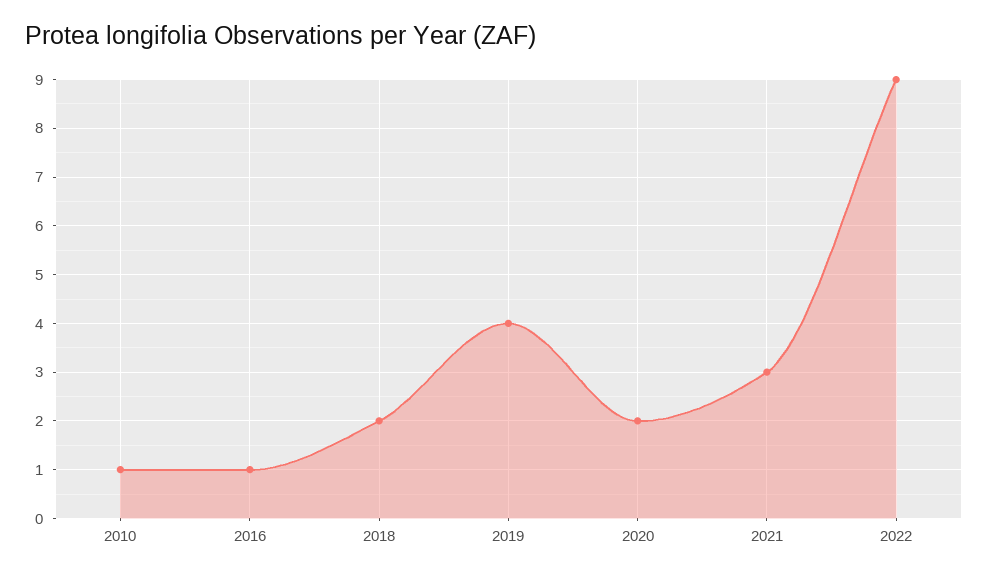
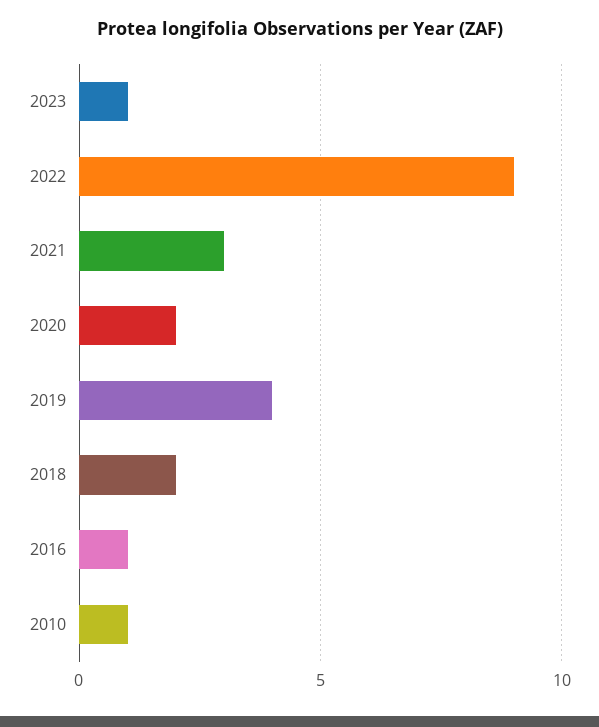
2023: none -> 1

